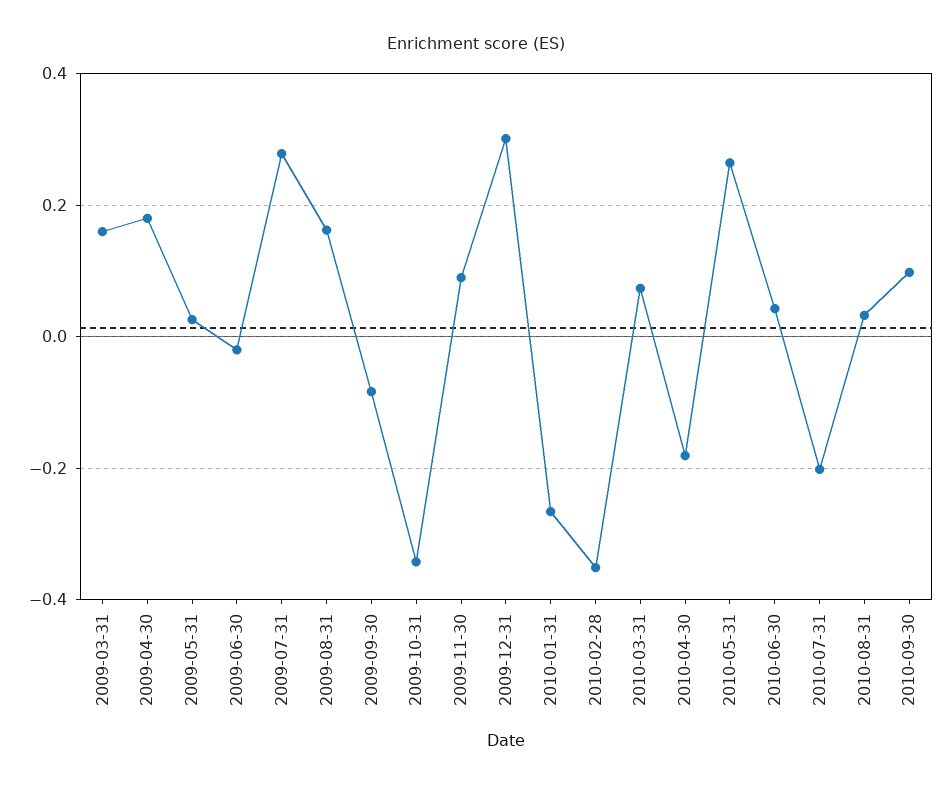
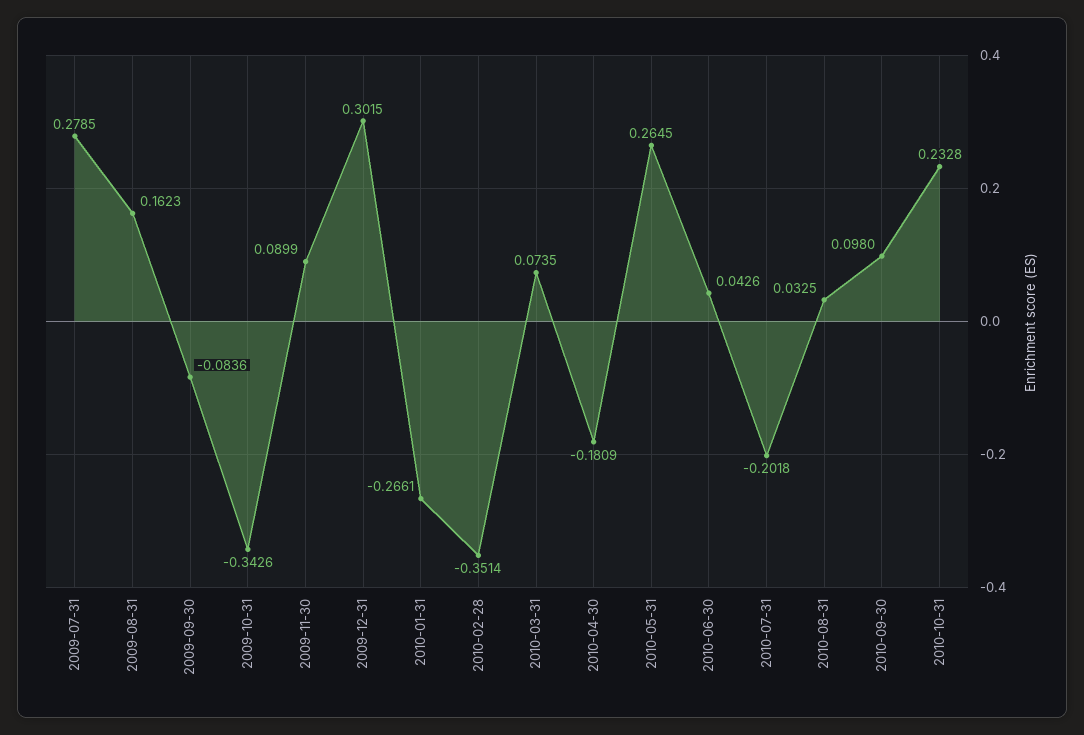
2009-03-31: 0.16 -> none
2009-04-30: 0.18 -> none
2009-05-31: 0.02 -> none
2009-06-30: -0.02 -> none
2010-10-31: none -> 0.2328

